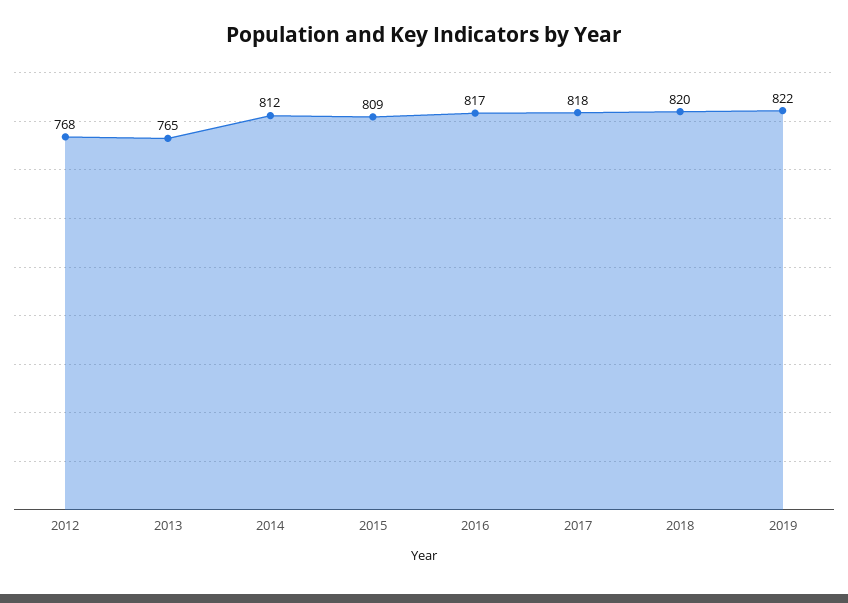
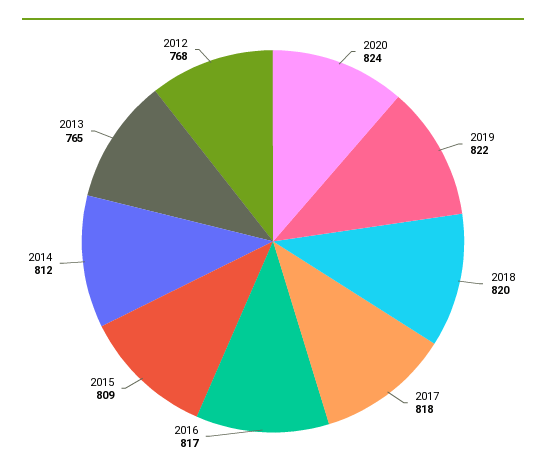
2020: none -> 824

